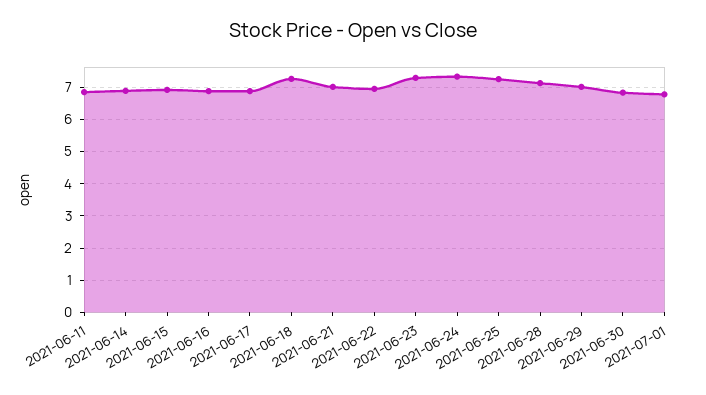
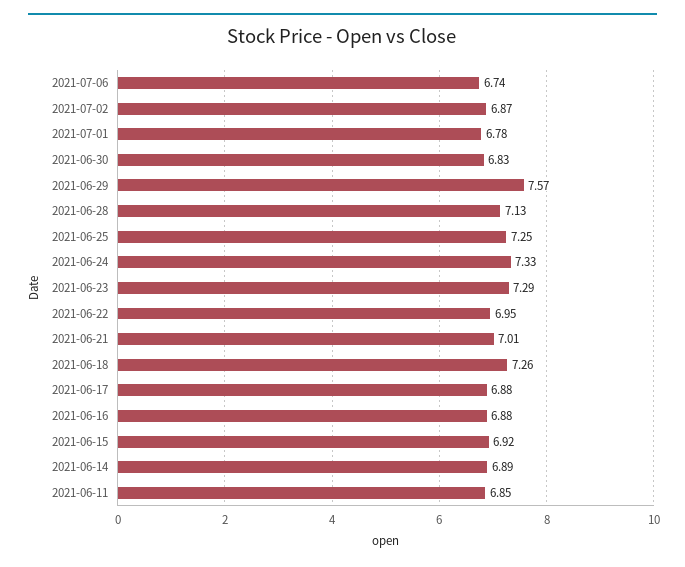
2021-06-29: 7 -> 7.57
2021-07-06: none -> 6.74
2021-07-02: none -> 6.87

